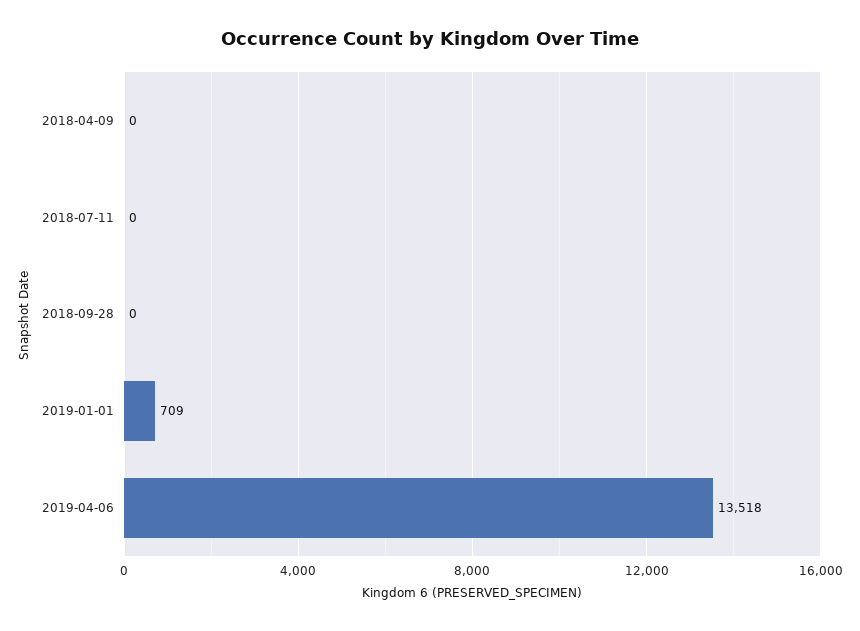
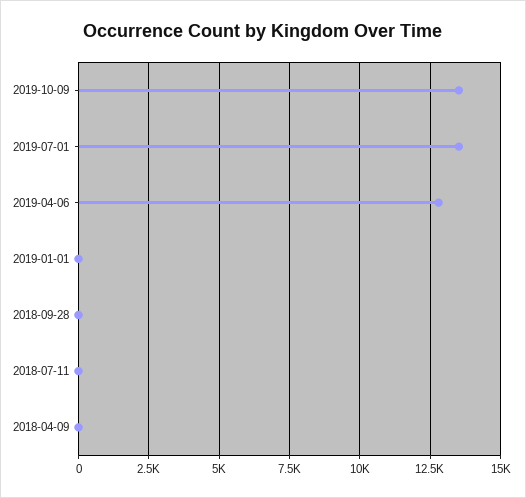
2019-01-01: 709 -> 0
2019-04-06: 13518 -> 12750
2019-10-09: none -> 13500
2019-07-01: none -> 13500

